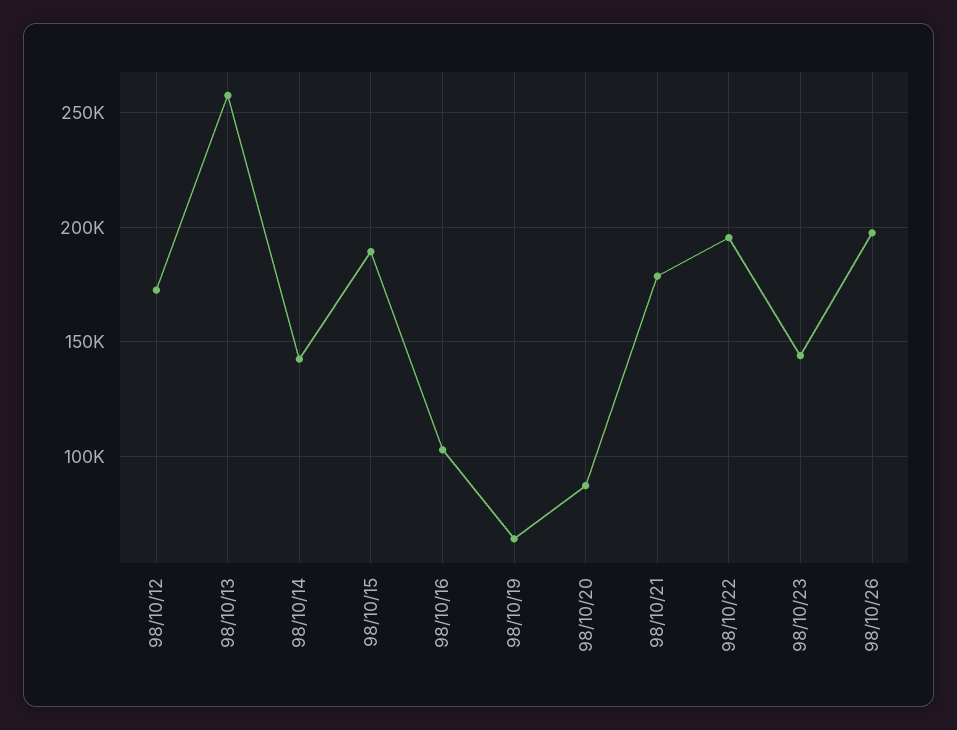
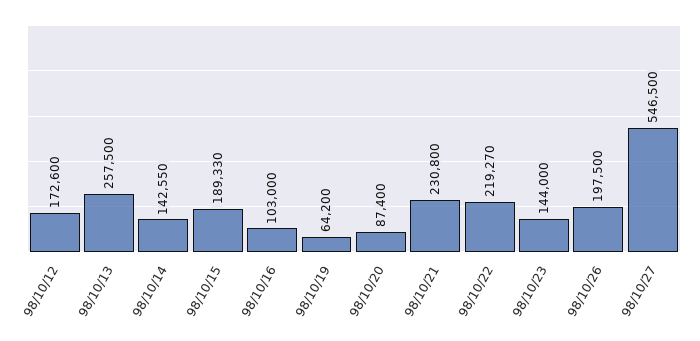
98/10/21: 180000 -> 230800
98/10/22: 195000 -> 219270
98/10/27: none -> 546500

